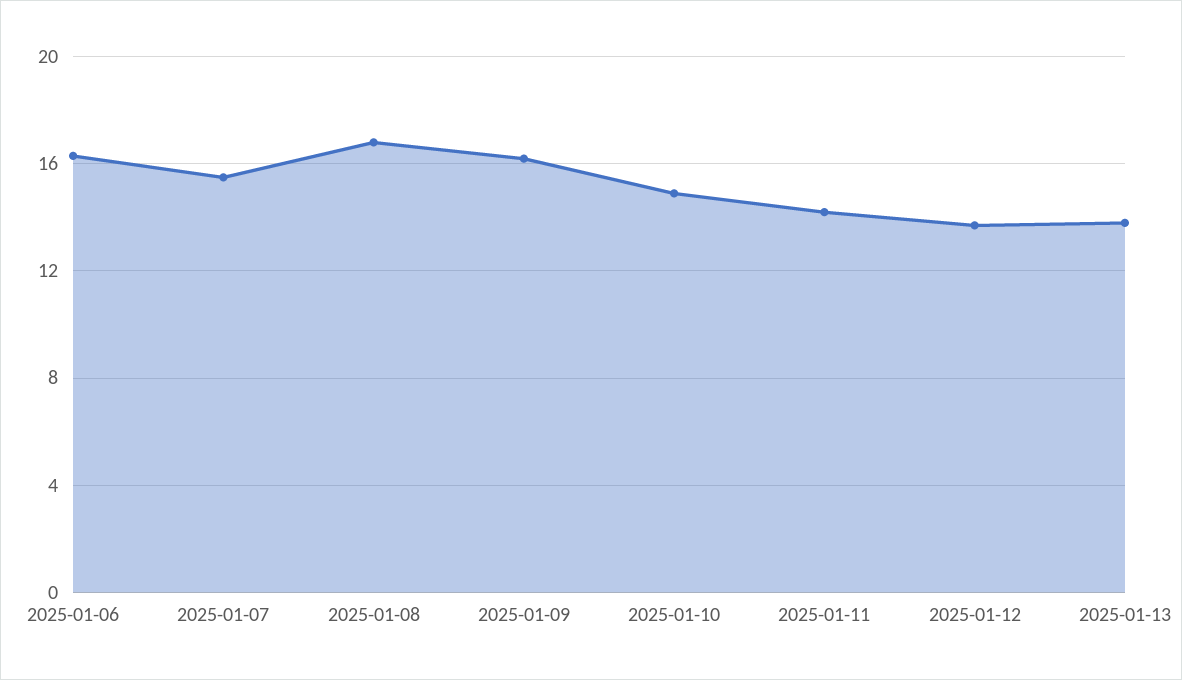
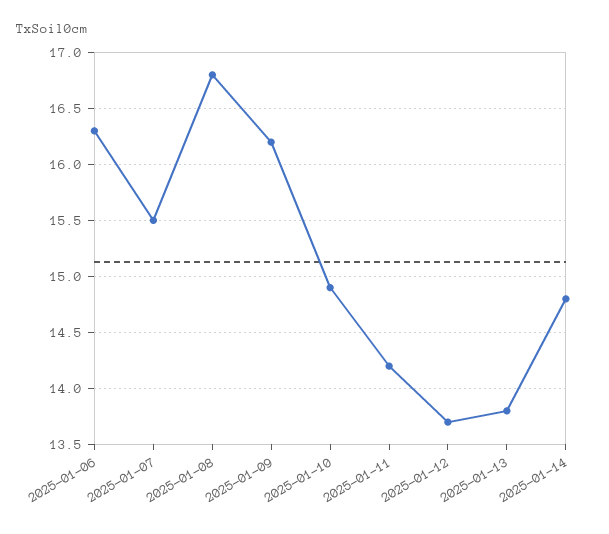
2025-01-14: none -> 14.8

